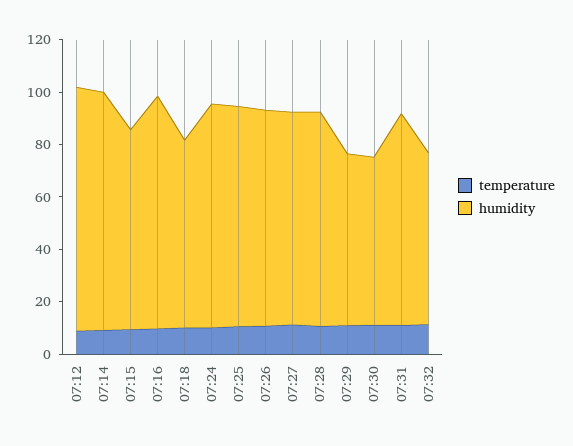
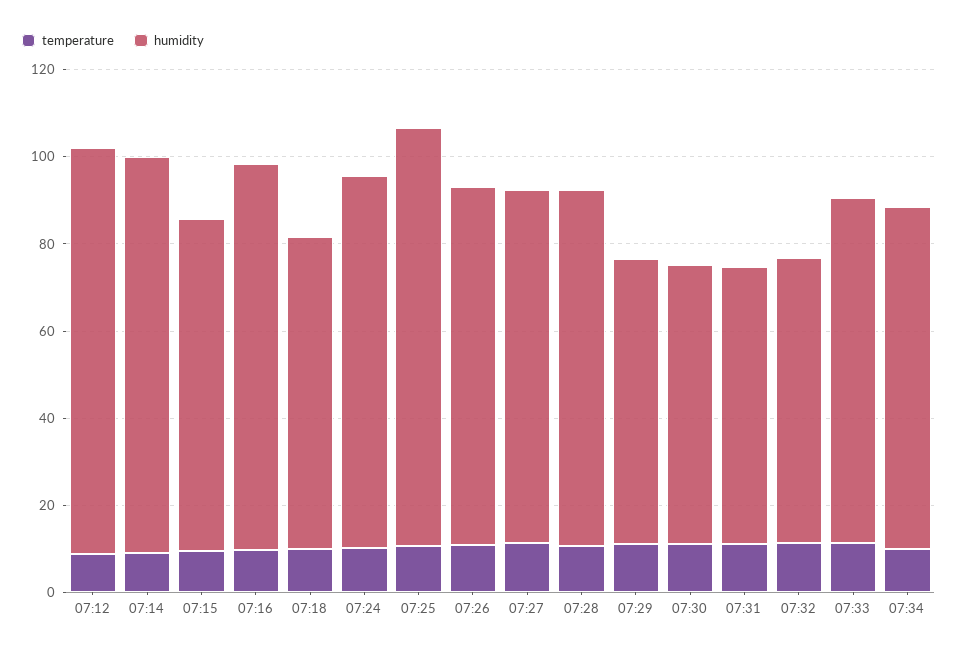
humidity, 07:25: 85 -> 95
humidity, 07:31: 80 -> 65
temperature, 07:33: none -> 10
humidity, 07:33: none -> 80
temperature, 07:34: none -> 10
humidity, 07:34: none -> 80

